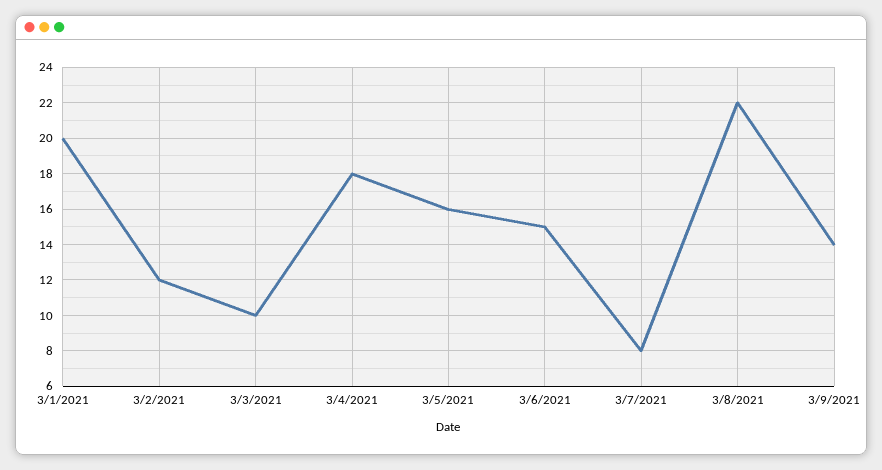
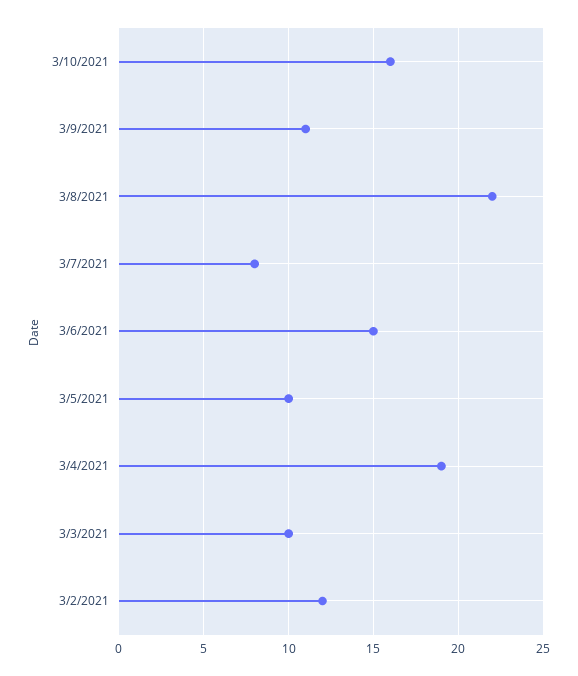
3/1/2021: 20 -> none
3/4/2021: 18 -> 19
3/5/2021: 16 -> 10
3/9/2021: 14 -> 11
3/10/2021: none -> 16

